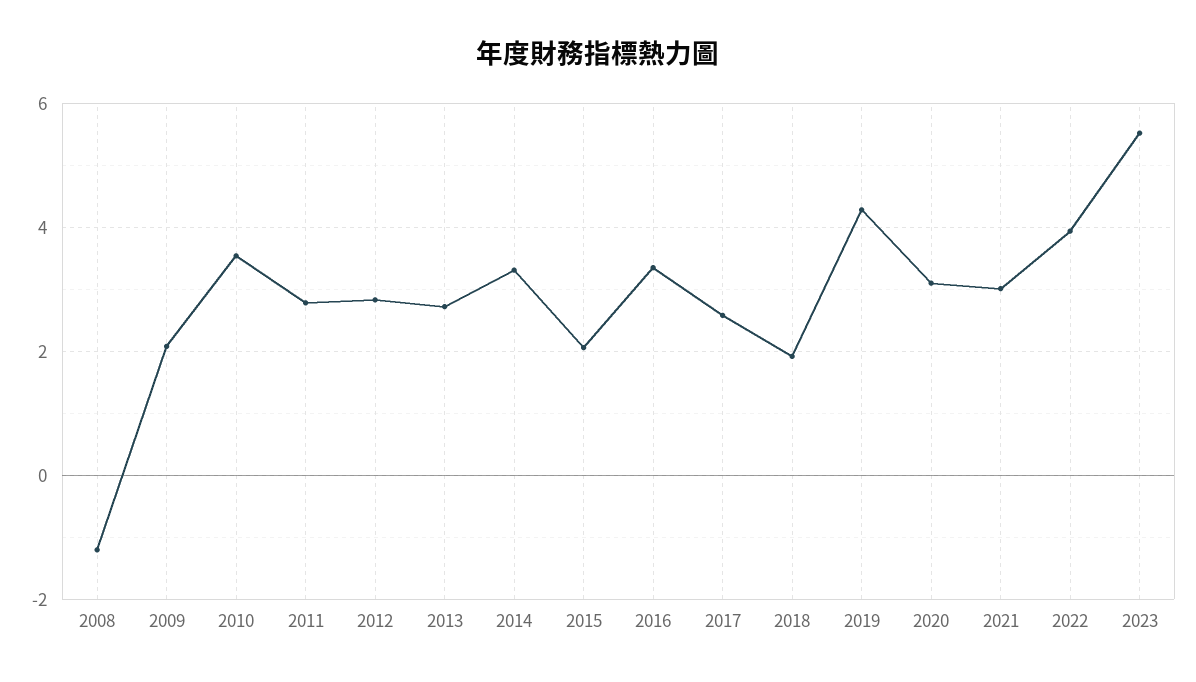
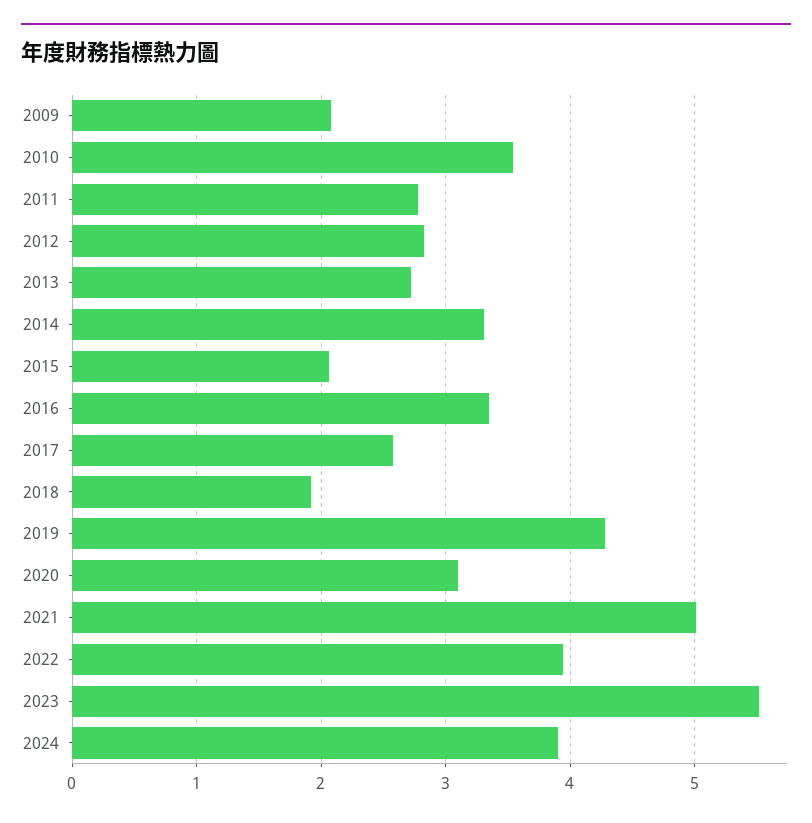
2008: -1.2 -> none
2021: 3 -> 5
2024: none -> 3.9

